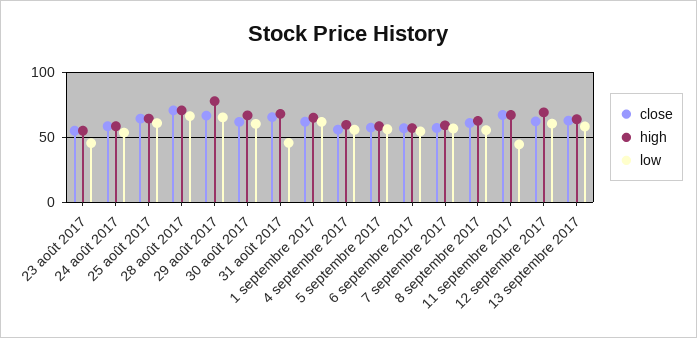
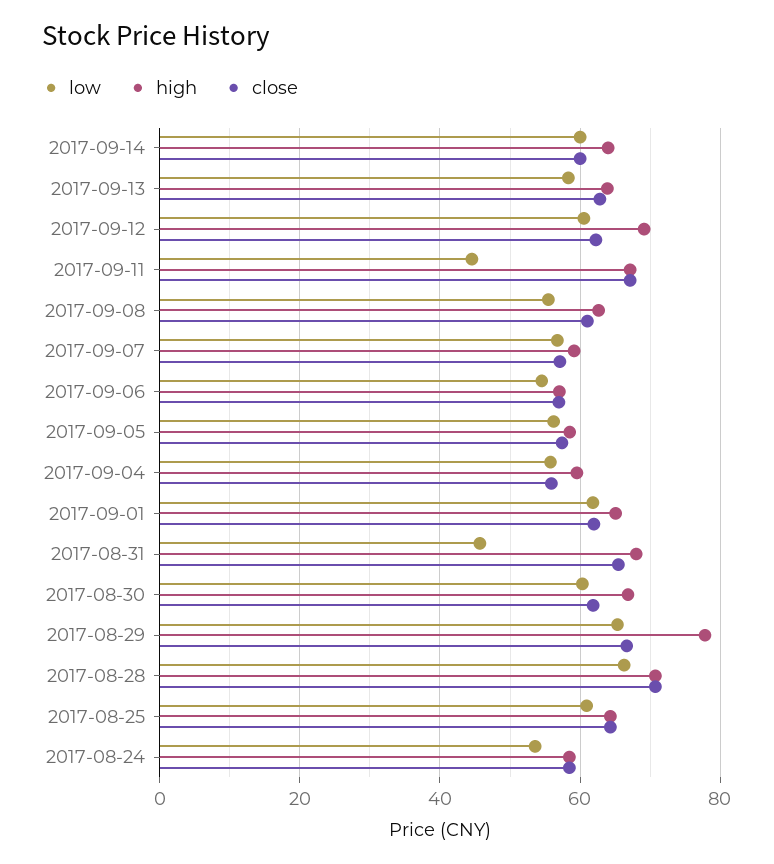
close, 23 août 2017: 55 -> none
high, 23 août 2017: 55 -> none
low, 23 août 2017: 45 -> none
low, 2017-09-14: none -> 60
high, 2017-09-14: none -> 64
close, 2017-09-14: none -> 60

